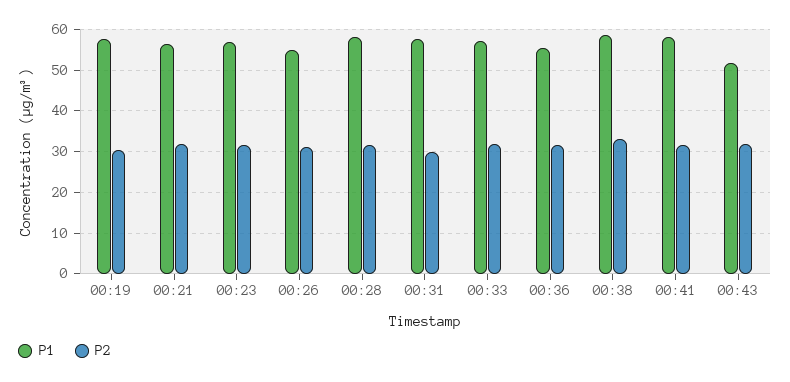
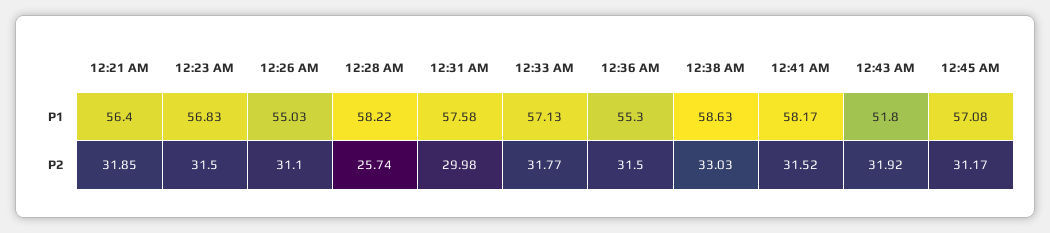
P1, 00:19: 58 -> none
P2, 00:19: 30 -> none
P2, 00:28: 32 -> 25.74
P1, 12:45 AM: none -> 57.08
P2, 12:45 AM: none -> 31.17

